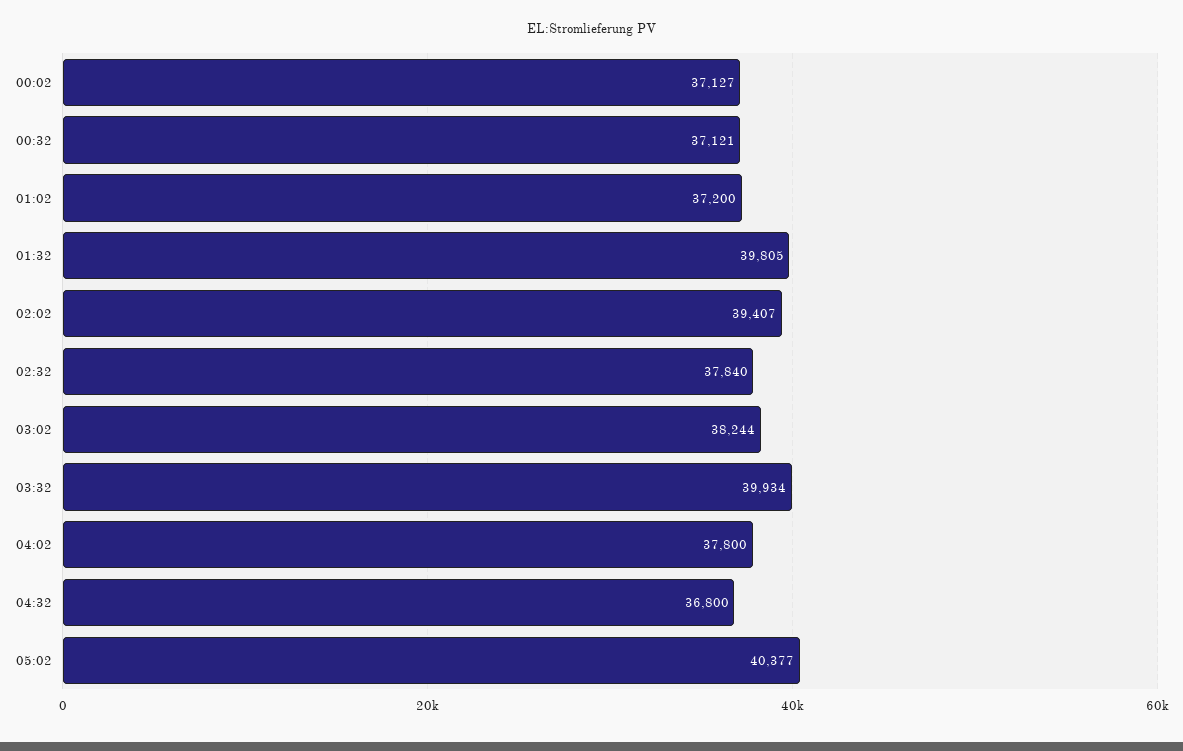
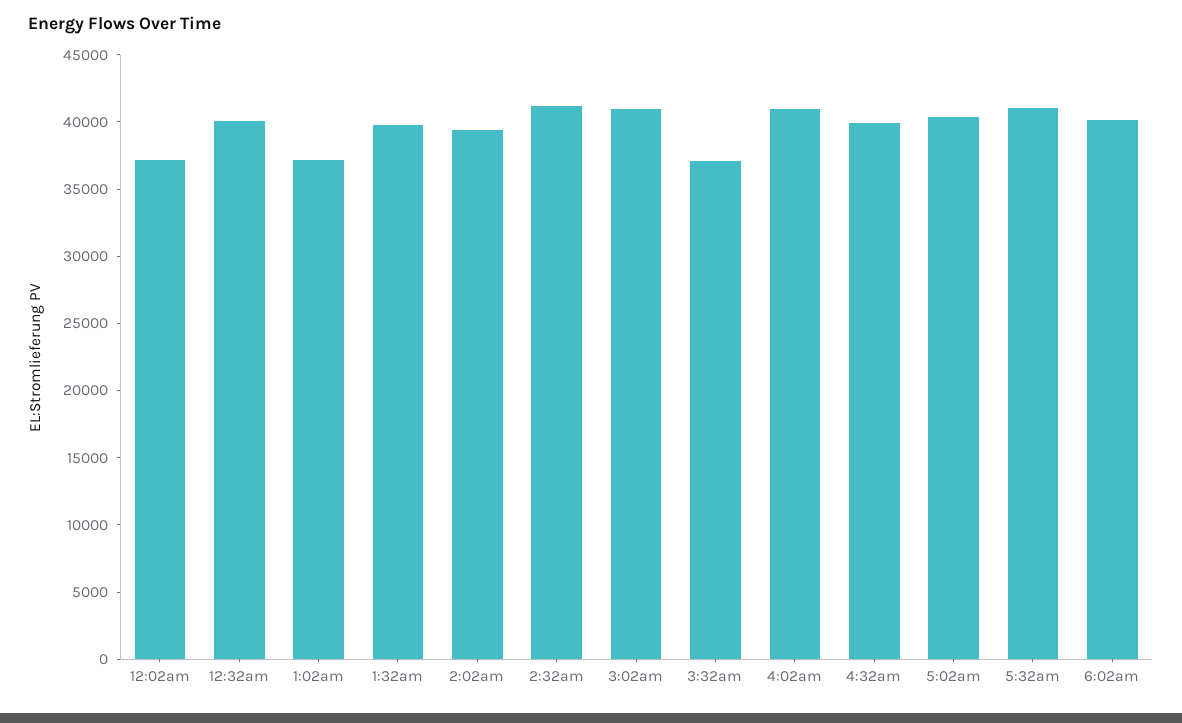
00:32: 37121 -> 40000
02:32: 37840 -> 41000
03:02: 38244 -> 41000
03:32: 39934 -> 37000
04:02: 37800 -> 41000
04:32: 36800 -> 40000
5:32am: none -> 41000
6:02am: none -> 40000

